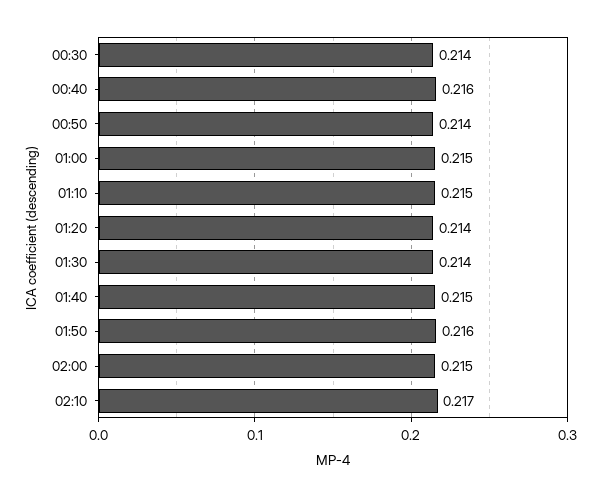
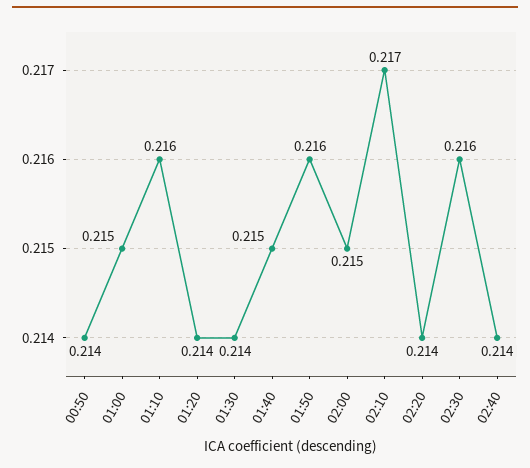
00:30: 0.214 -> none
00:40: 0.216 -> none
01:10: 0.215 -> 0.216
02:20: none -> 0.214
02:30: none -> 0.216
02:40: none -> 0.214

